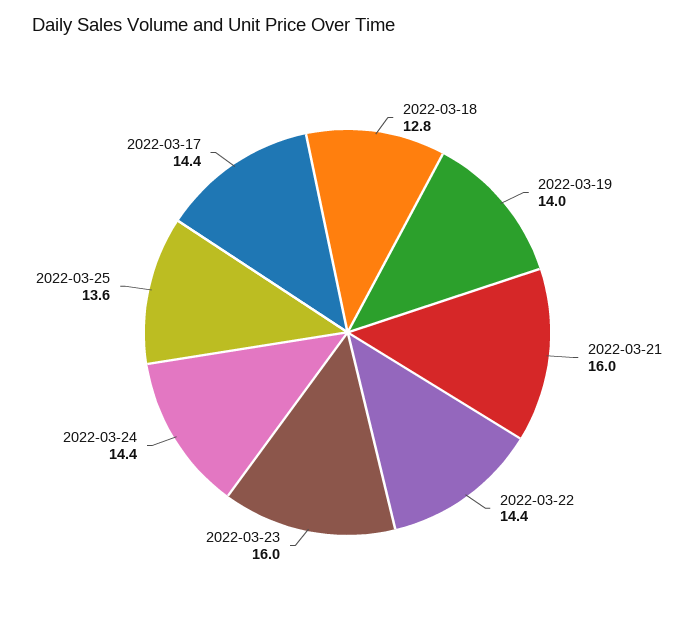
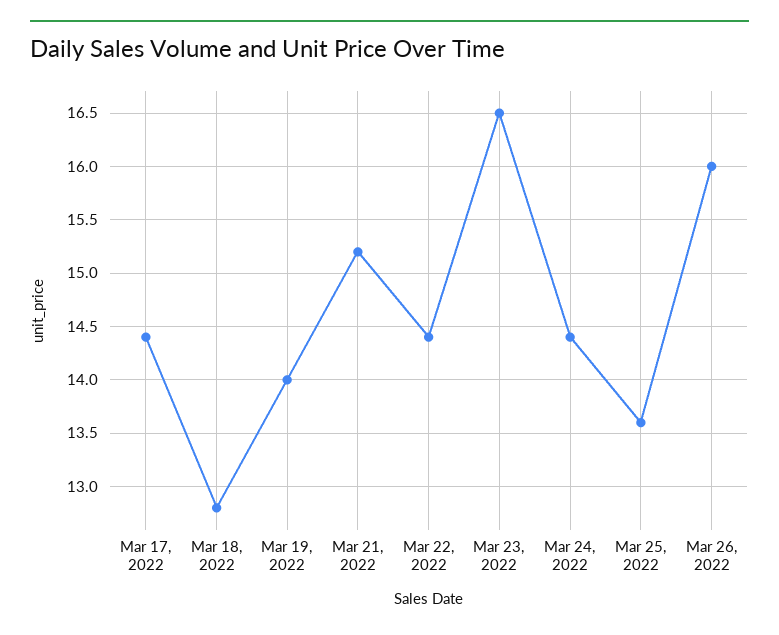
2022-03-21: 16 -> 15.2
2022-03-23: 16 -> 16.5
Mar 26, 2022: none -> 16

